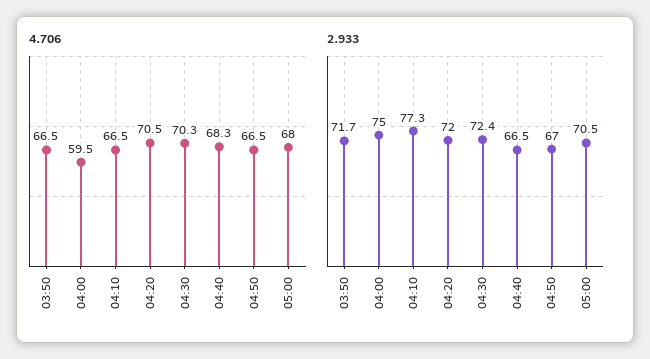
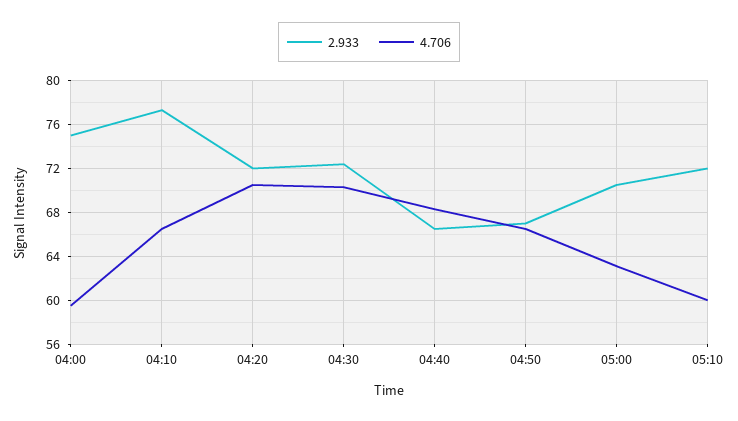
4.706, 03:50: 66.5 -> none
4.706, 05:00: 68 -> 63
2.933, 03:50: 71.7 -> none
2.933, 05:10: none -> 72
4.706, 05:10: none -> 60

